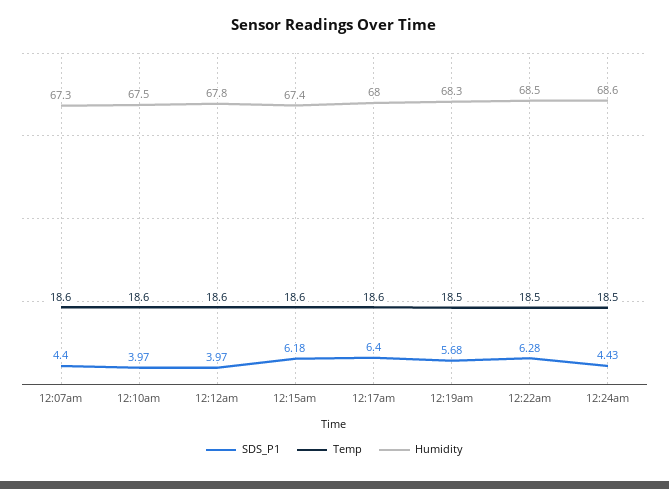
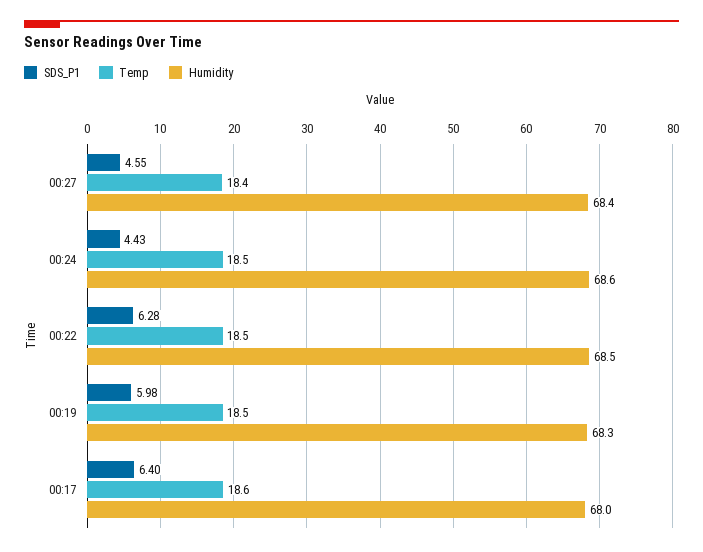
SDS_P1, 12:07am: 4.4 -> none
Temp, 12:07am: 18.6 -> none
Humidity, 12:07am: 67.3 -> none
SDS_P1, 12:10am: 3.97 -> none
Temp, 12:10am: 18.6 -> none
Humidity, 12:10am: 67.5 -> none
SDS_P1, 12:12am: 3.97 -> none
Temp, 12:12am: 18.6 -> none
Humidity, 12:12am: 67.8 -> none
SDS_P1, 12:15am: 6.18 -> none
Temp, 12:15am: 18.6 -> none
Humidity, 12:15am: 67.4 -> none
SDS_P1, 12:19am: 5.68 -> 5.98
SDS_P1, 00:27: none -> 4.55
Temp, 00:27: none -> 18.4
Humidity, 00:27: none -> 68.4

